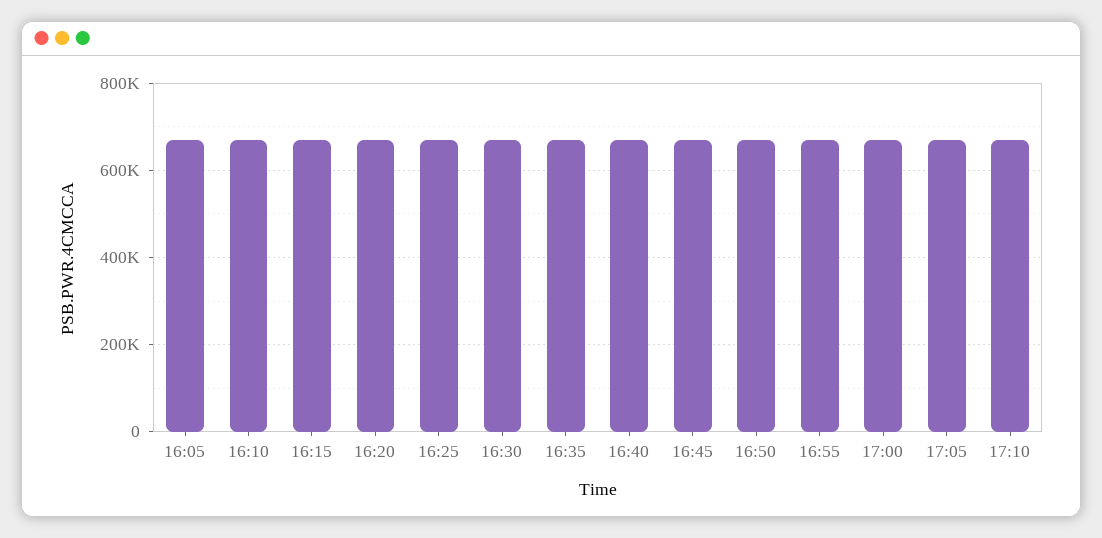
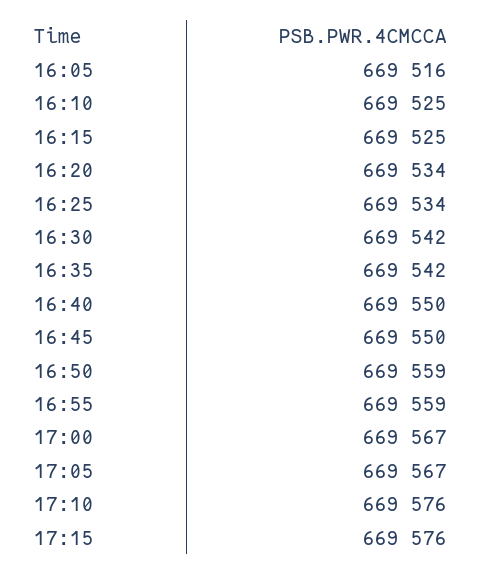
17:15: none -> 669576

